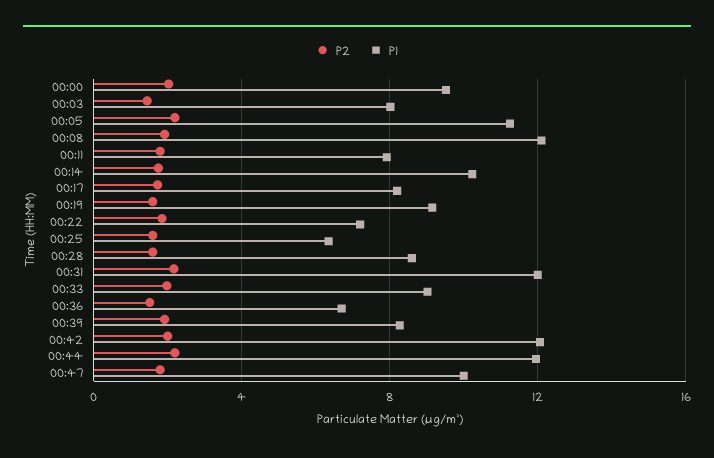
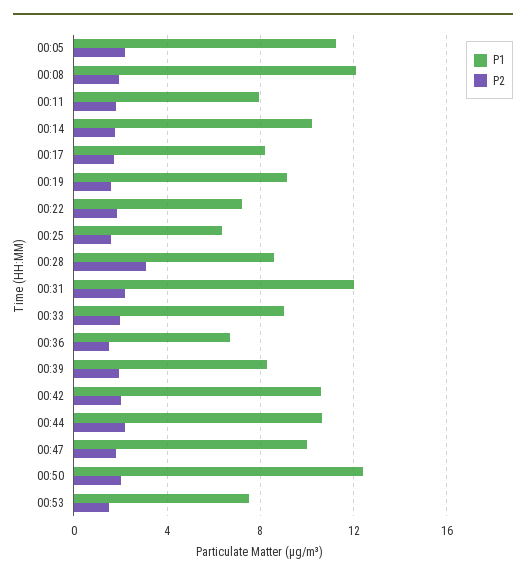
P2, 00:00: 2 -> none
P1, 00:00: 9.5 -> none
P2, 00:03: 1.5 -> none
P1, 00:03: 8 -> none
P2, 00:28: 1.5 -> 3
P1, 00:42: 12 -> 10.5
P1, 00:44: 12 -> 10.5
P1, 00:50: none -> 12.5
P2, 00:50: none -> 2
P1, 00:53: none -> 7.5
P2, 00:53: none -> 1.5

